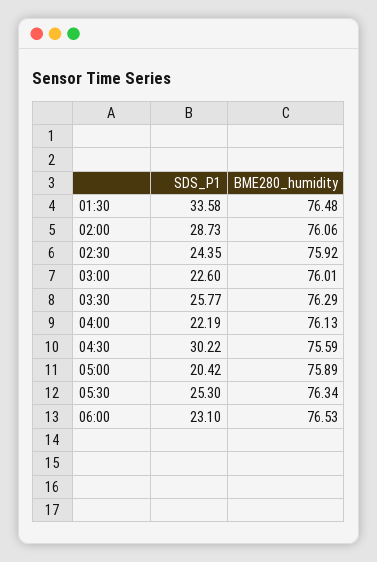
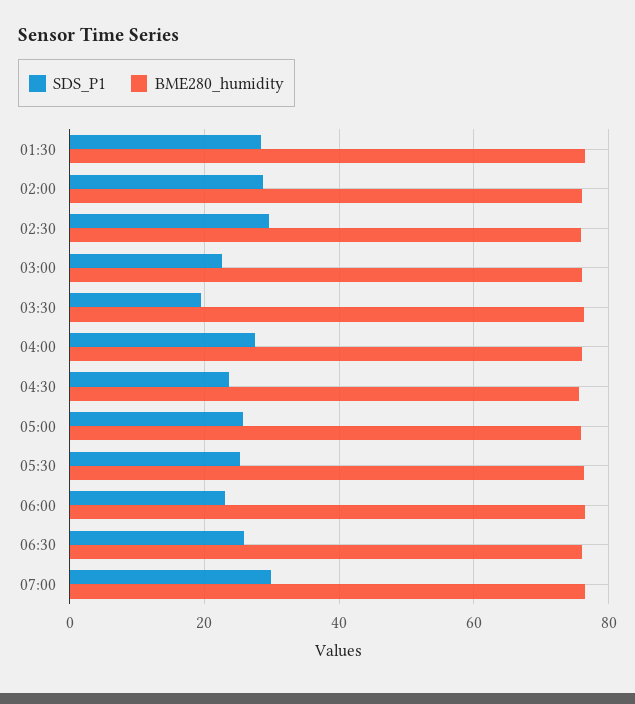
SDS_P1, 01:30: 33.58 -> 28
SDS_P1, 02:30: 24.35 -> 30
SDS_P1, 03:30: 25.77 -> 20
SDS_P1, 04:00: 22.19 -> 28
SDS_P1, 04:30: 30.22 -> 24
SDS_P1, 05:00: 20.42 -> 26
SDS_P1, 06:30: none -> 26
BME280_humidity, 06:30: none -> 76
SDS_P1, 07:00: none -> 30
BME280_humidity, 07:00: none -> 76

